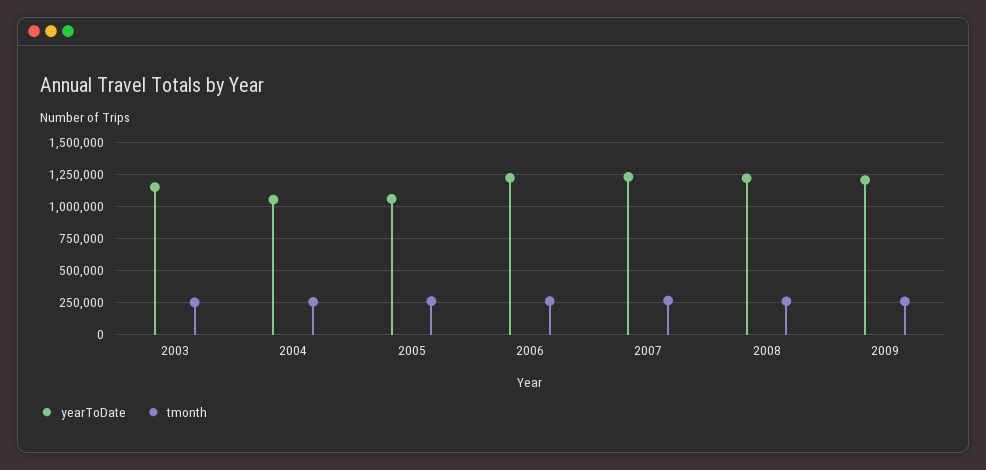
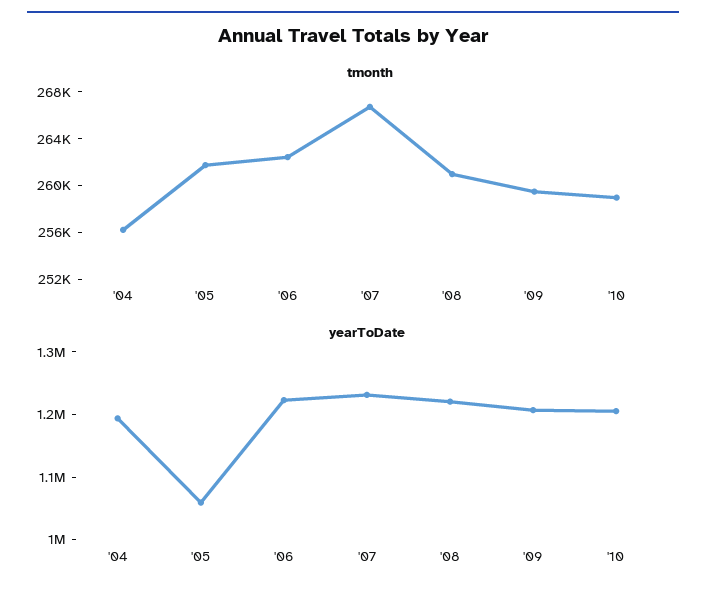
yearToDate, 2003: 1150000 -> none
tmonth, 2003: 250000 -> none
yearToDate, 2004: 1050000 -> 1200000
tmonth, '10: none -> 259000
yearToDate, '10: none -> 1200000

